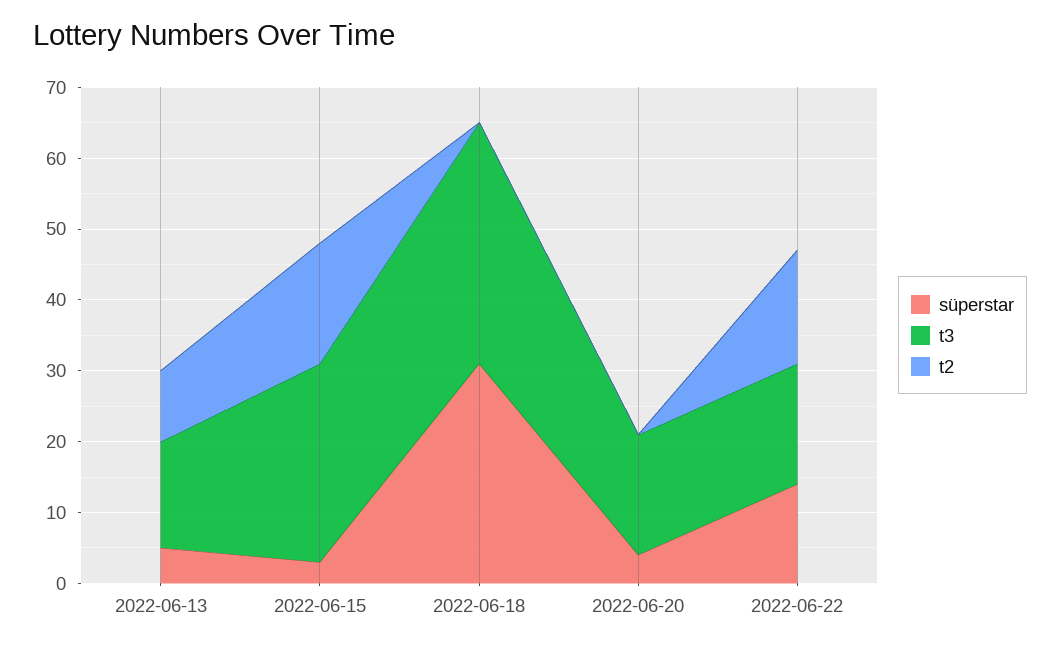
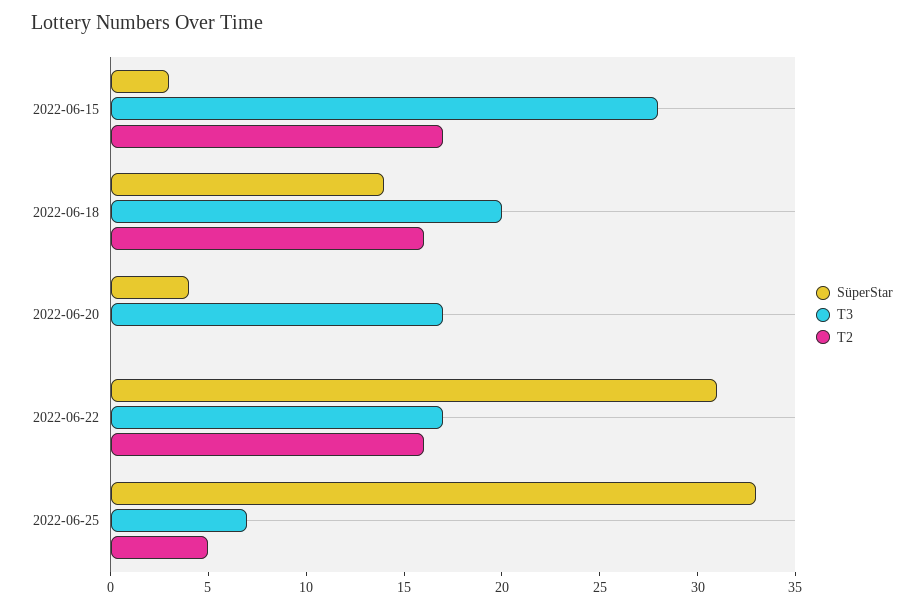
süperstar, 2022-06-13: 5 -> none
t3, 2022-06-13: 15 -> none
t2, 2022-06-13: 10 -> none
süperstar, 2022-06-18: 30 -> 14
t3, 2022-06-18: 35 -> 20
t2, 2022-06-18: 0 -> 16
süperstar, 2022-06-22: 15 -> 31
süperstar, 2022-06-25: none -> 33
t3, 2022-06-25: none -> 7
t2, 2022-06-25: none -> 5

